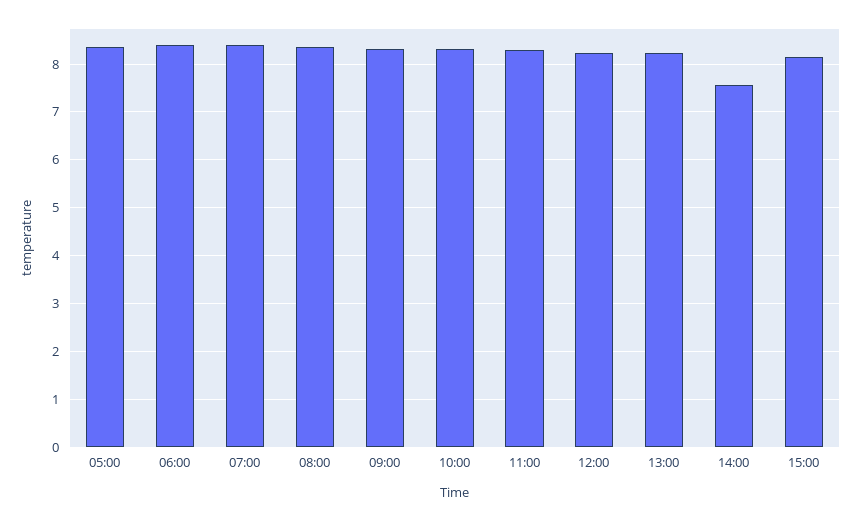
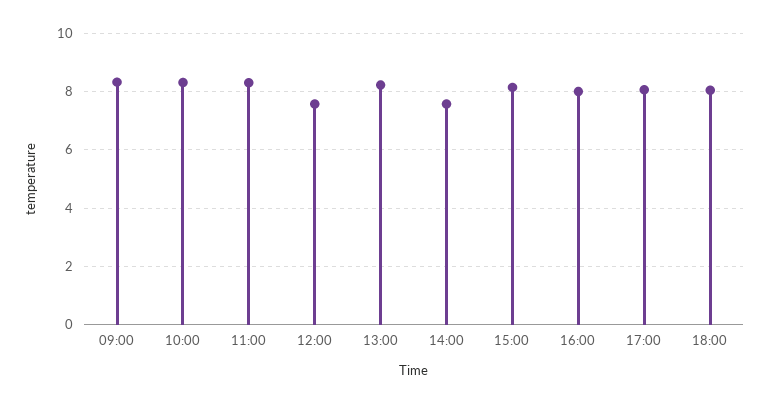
05:00: 8.4 -> none
06:00: 8.4 -> none
07:00: 8.4 -> none
08:00: 8.4 -> none
12:00: 8.2 -> 7.5
16:00: none -> 8
17:00: none -> 8
18:00: none -> 8

